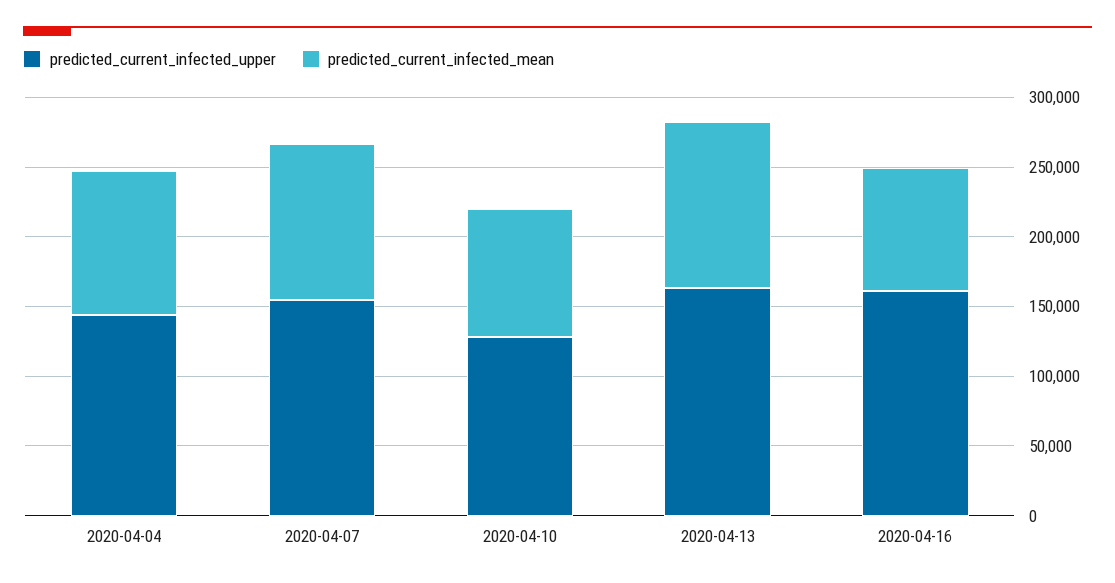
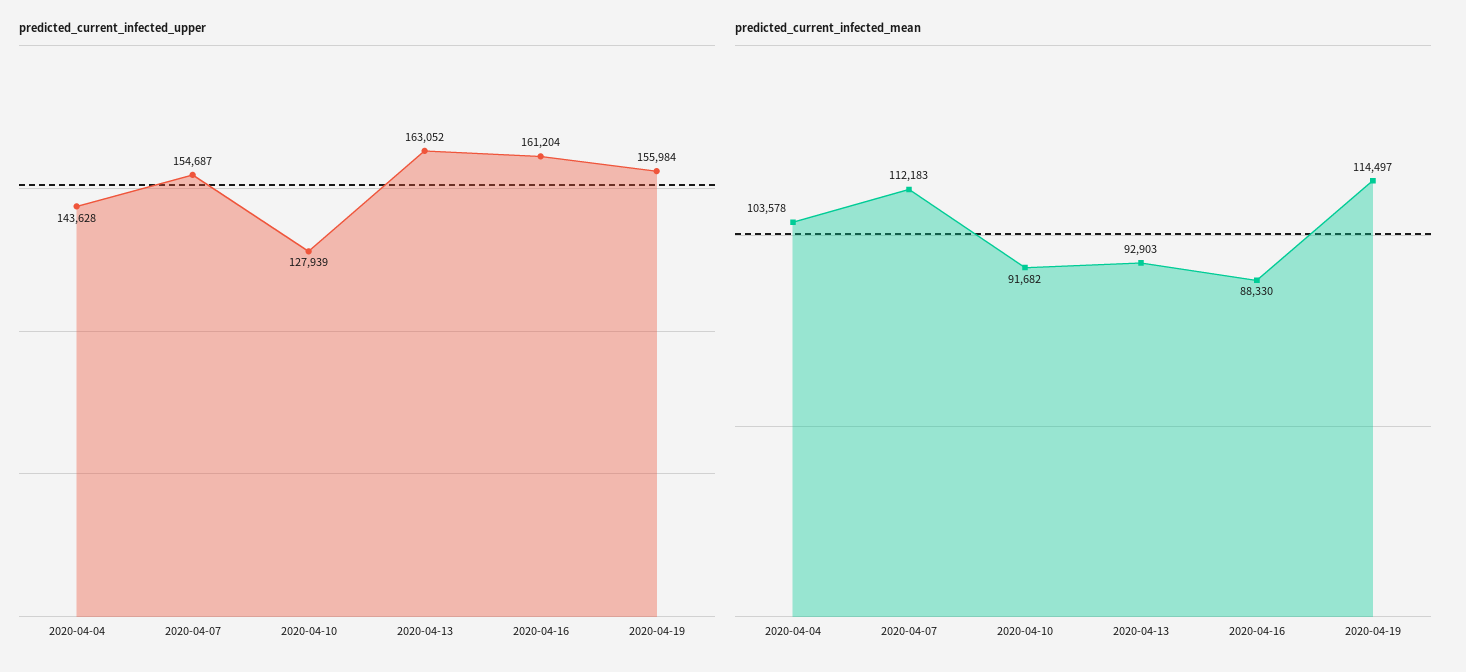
predicted_current_infected_mean, 2020-04-13: 120000 -> 92903
predicted_current_infected_upper, 2020-04-19: none -> 155984
predicted_current_infected_mean, 2020-04-19: none -> 114497

